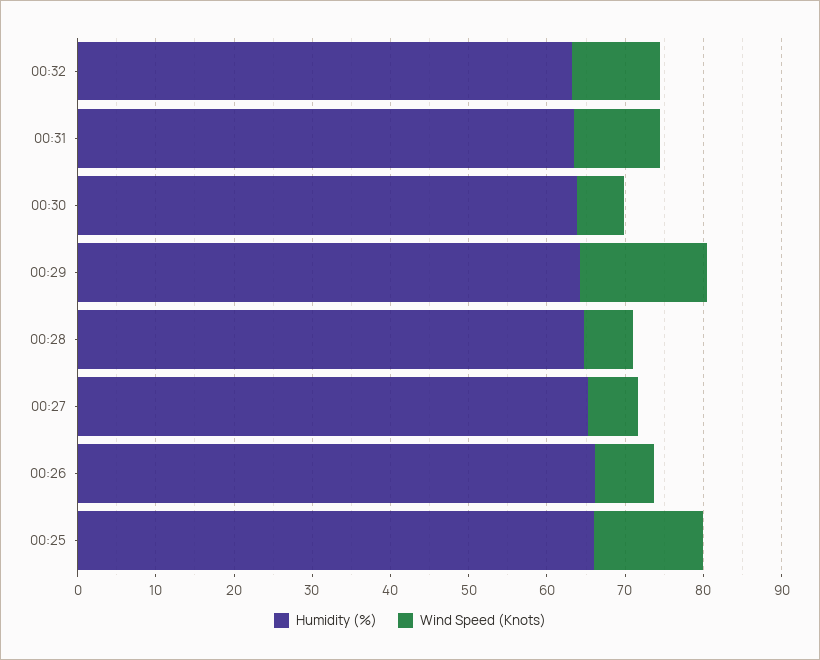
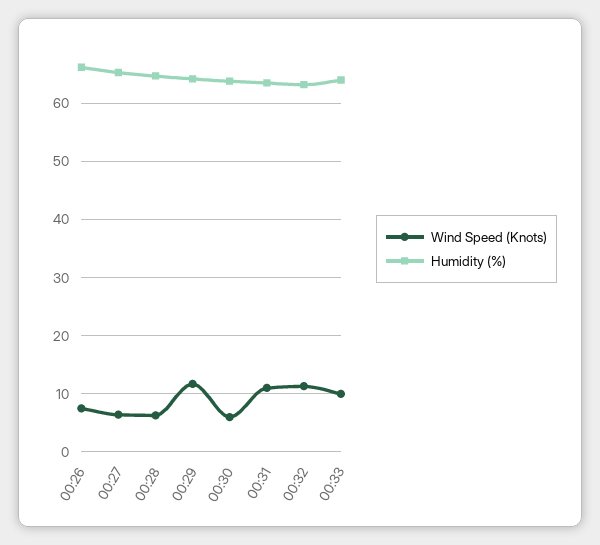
Wind Speed (Knots), 00:29: 16 -> 12
Humidity (%), 00:25: 66 -> none
Wind Speed (Knots), 00:25: 14 -> none
Wind Speed (Knots), 00:33: none -> 10
Humidity (%), 00:33: none -> 64

